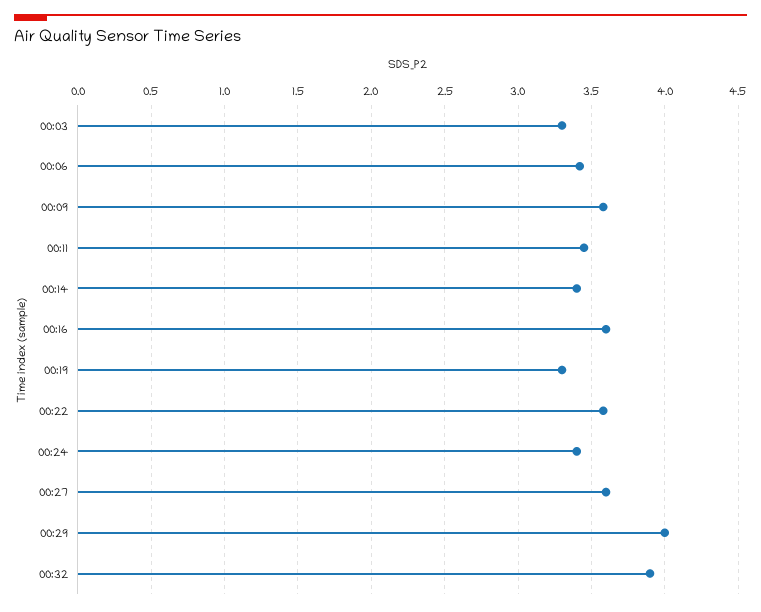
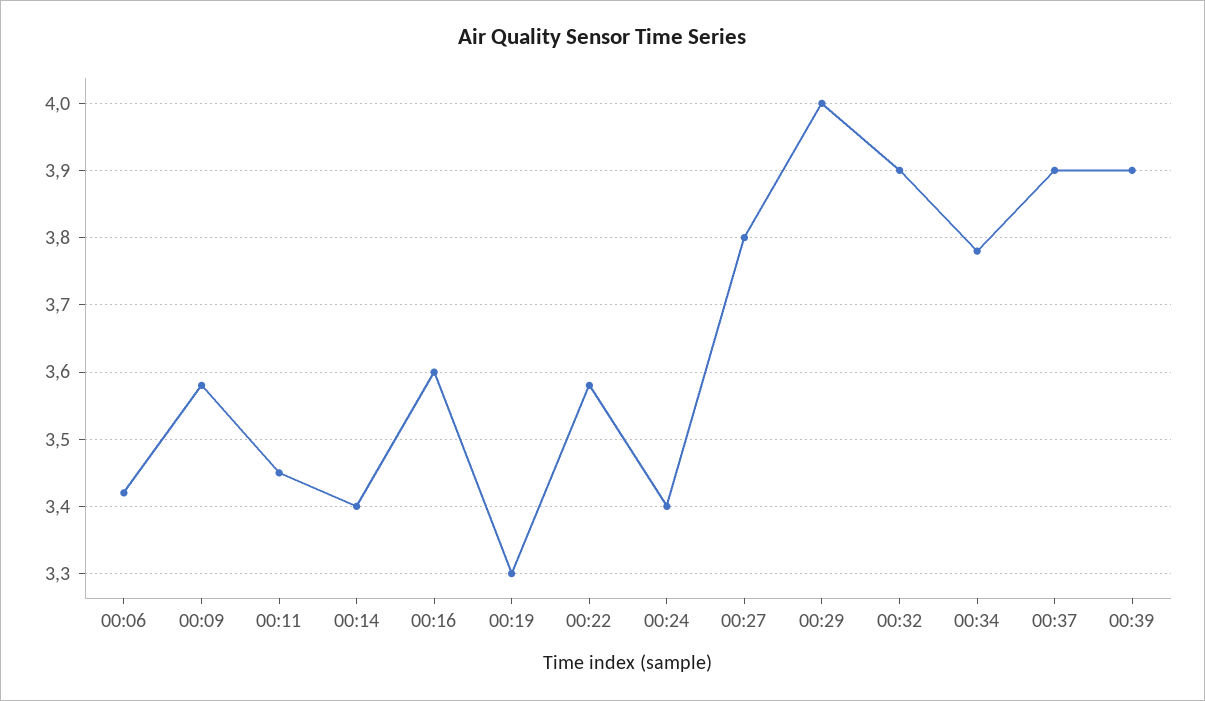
00:03: 3.3 -> none
00:27: 3.6 -> 3.8
00:34: none -> 3.78
00:37: none -> 3.9
00:39: none -> 3.9

